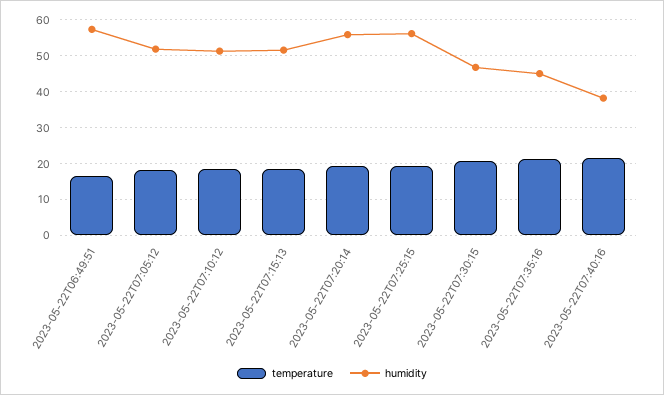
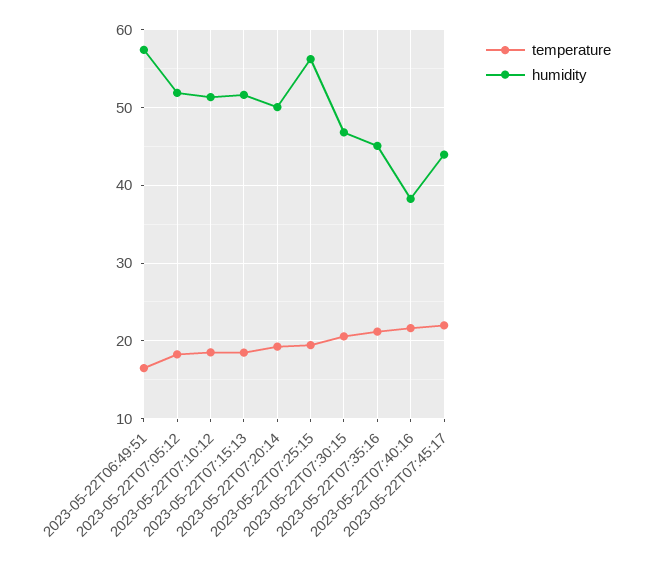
humidity, 2023-05-22T07:20:14: 56 -> 50
temperature, 2023-05-22T07:45:17: none -> 22
humidity, 2023-05-22T07:45:17: none -> 44

